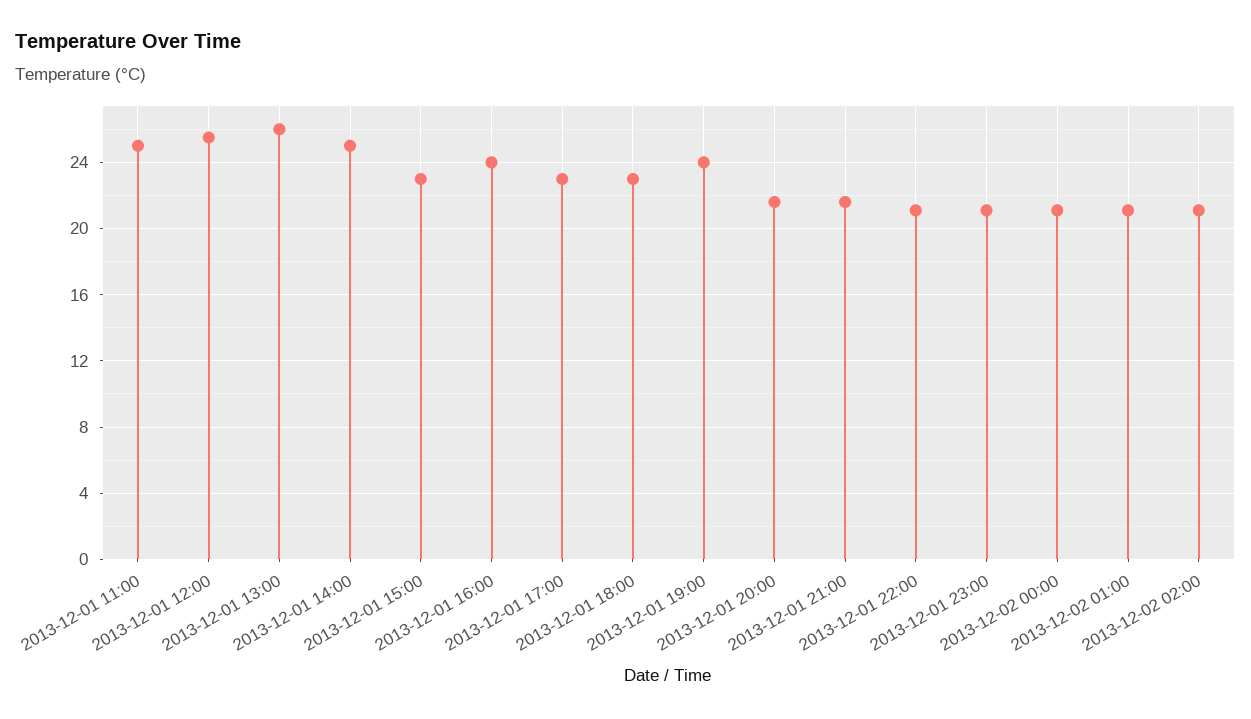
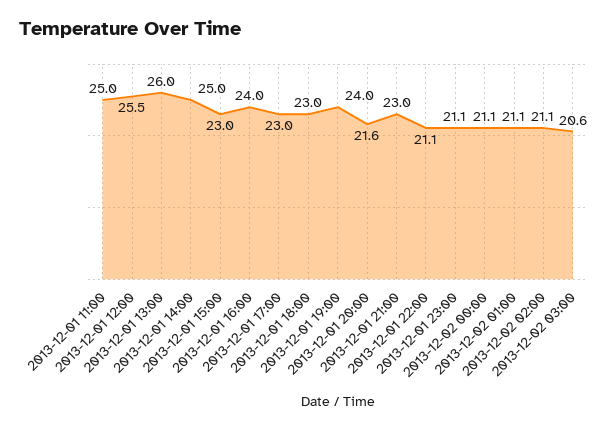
2013-12-01 21:00: 21.5 -> 23
2013-12-02 03:00: none -> 20.6

